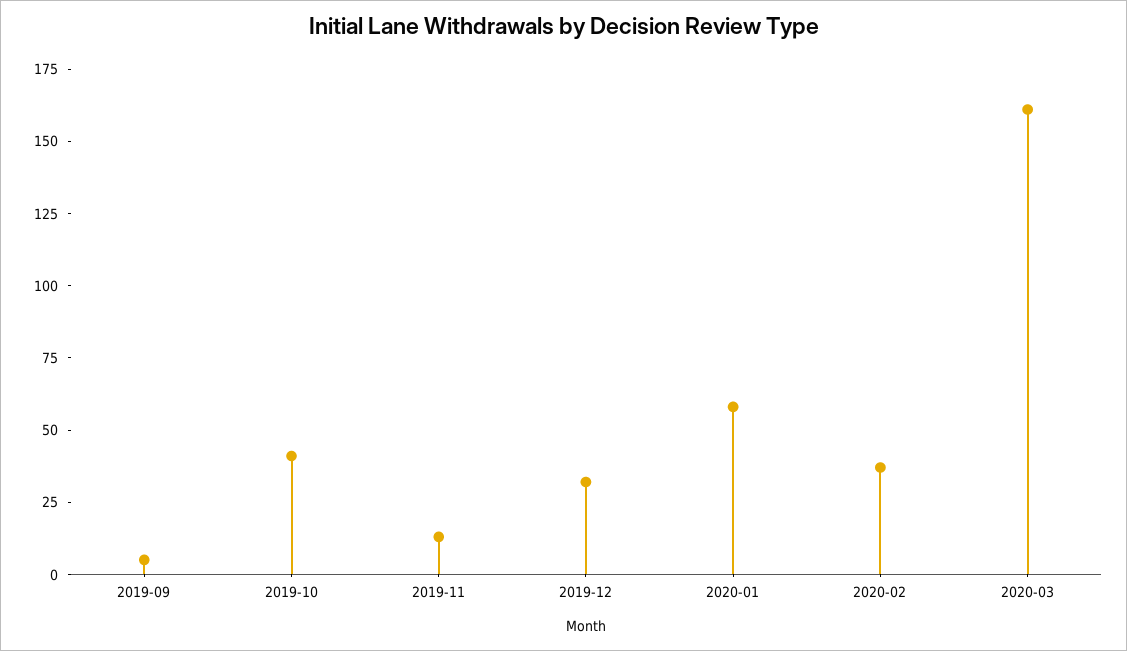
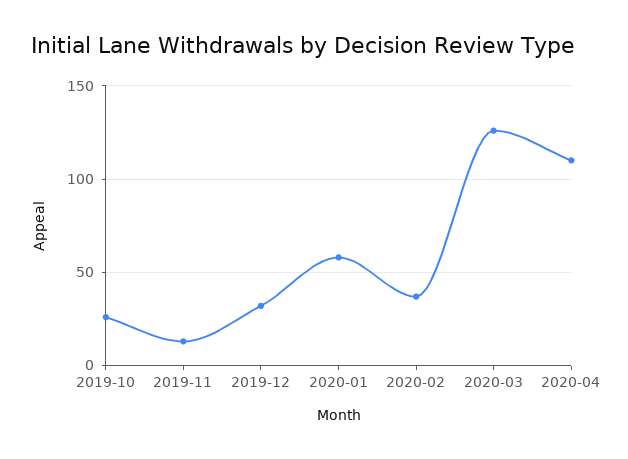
2019-09: 5 -> none
2019-10: 40 -> 25
2020-03: 160 -> 125
2020-04: none -> 110

